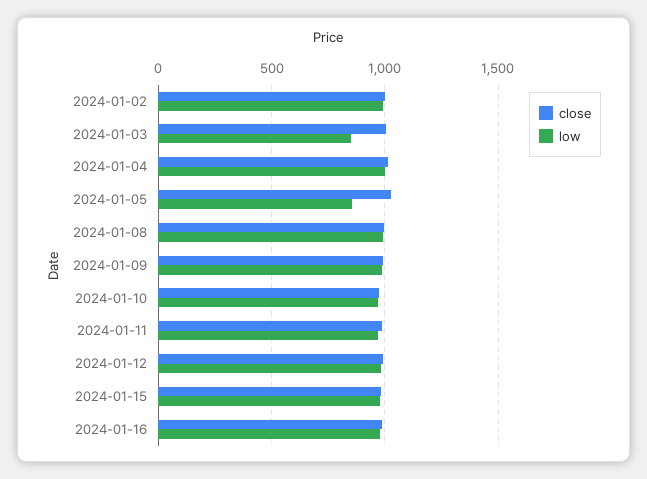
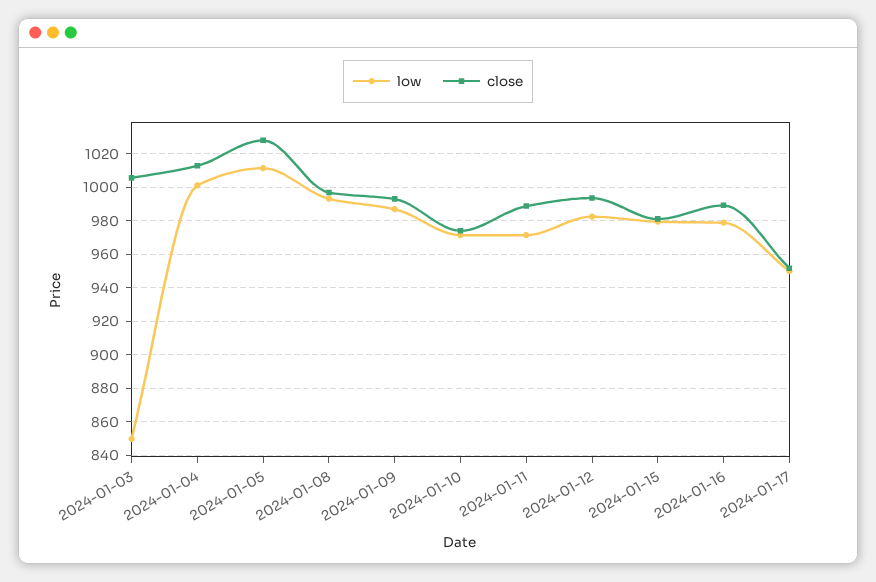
close, 2024-01-02: 1000 -> none
low, 2024-01-02: 1000 -> none
low, 2024-01-05: 850 -> 1010
low, 2024-01-17: none -> 950
close, 2024-01-17: none -> 950

